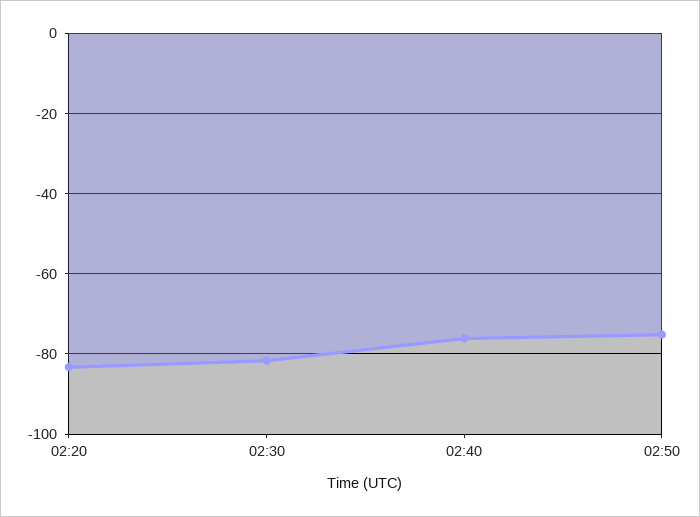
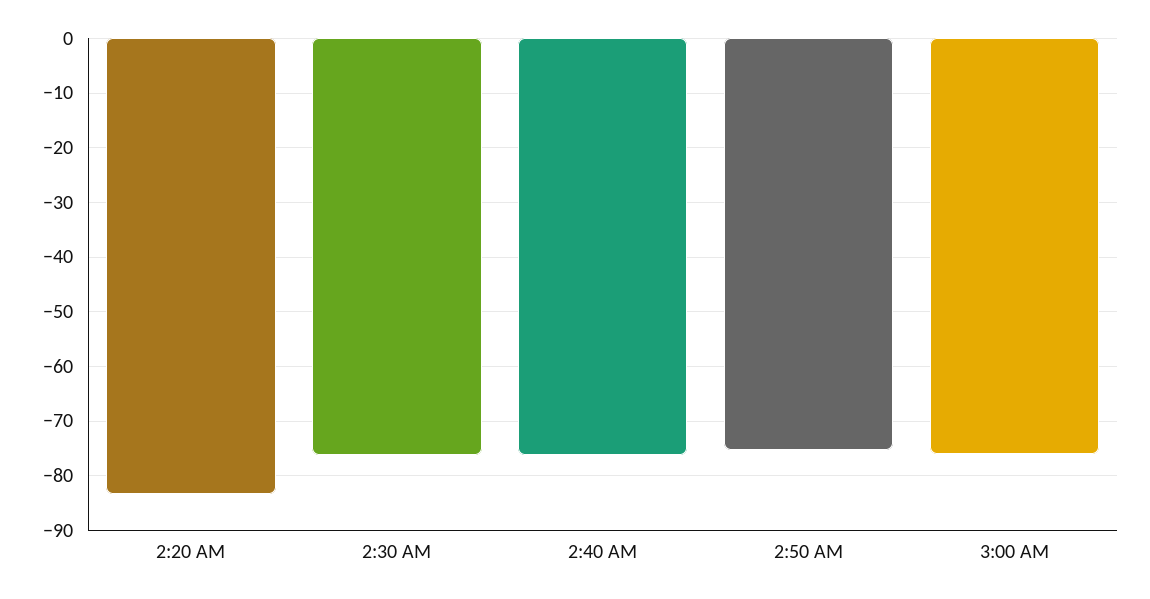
02:30: -82 -> -76
3:00 AM: none -> -76

